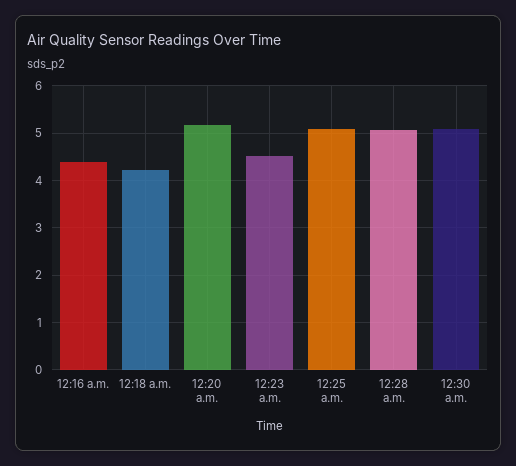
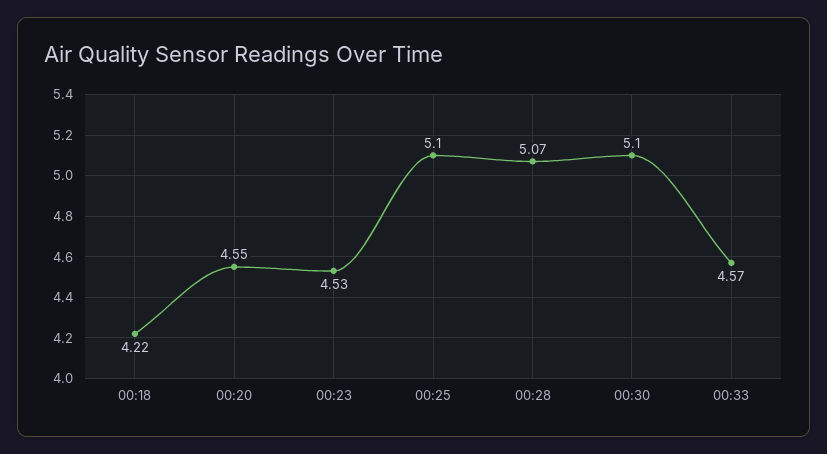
12:16 a.m.: 4.4 -> none
12:20 a.m.: 5.2 -> 4.55
00:33: none -> 4.57

